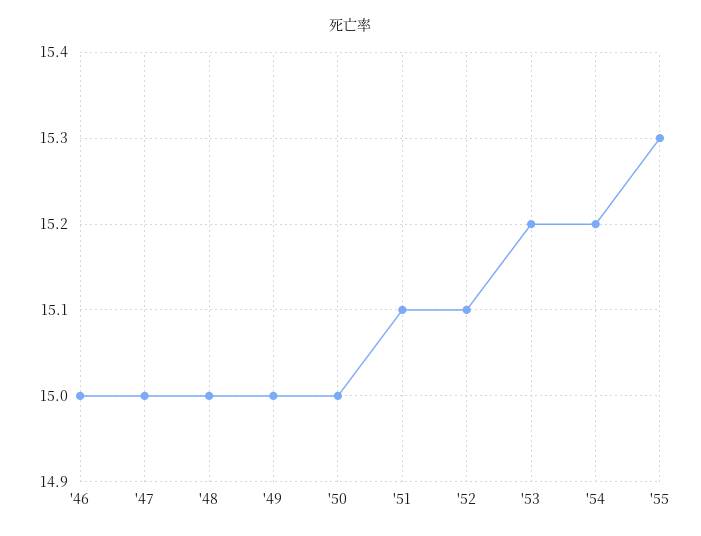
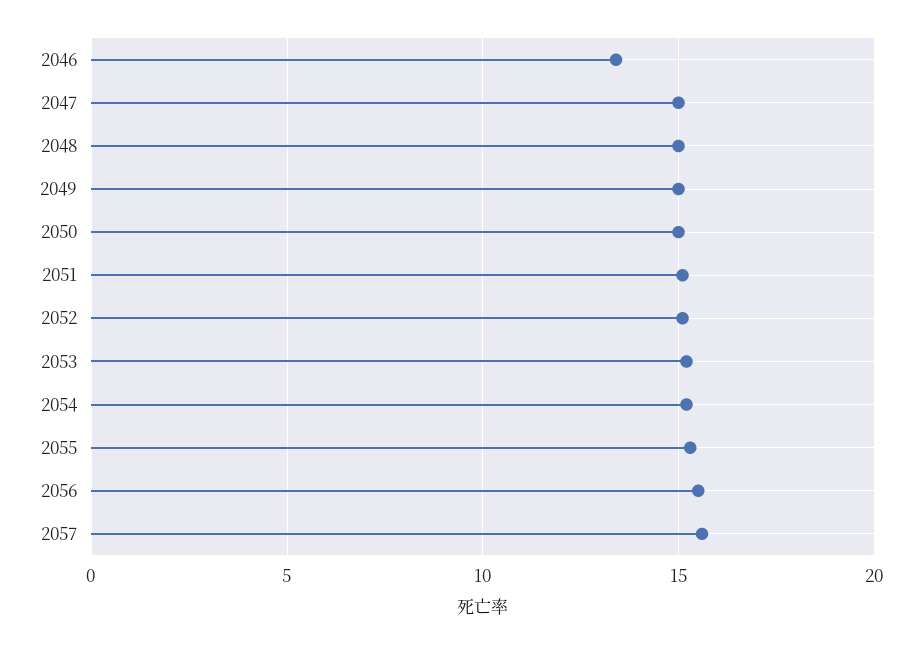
'46: 15 -> 13.5
2056: none -> 15.5
2057: none -> 15.5

